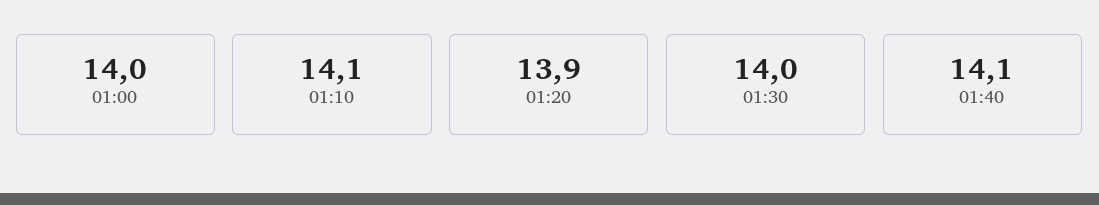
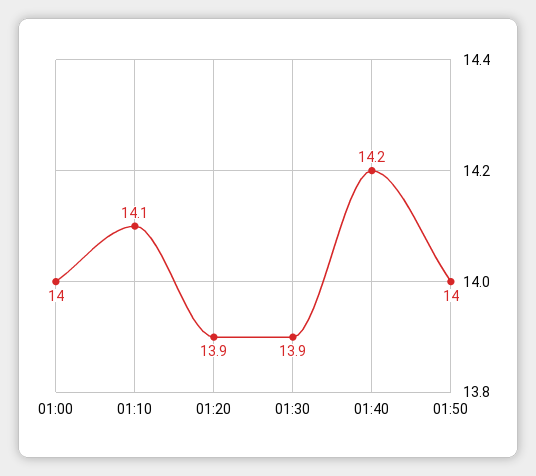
01:30: 14 -> 13.9
01:40: 14.1 -> 14.2
01:50: none -> 14

